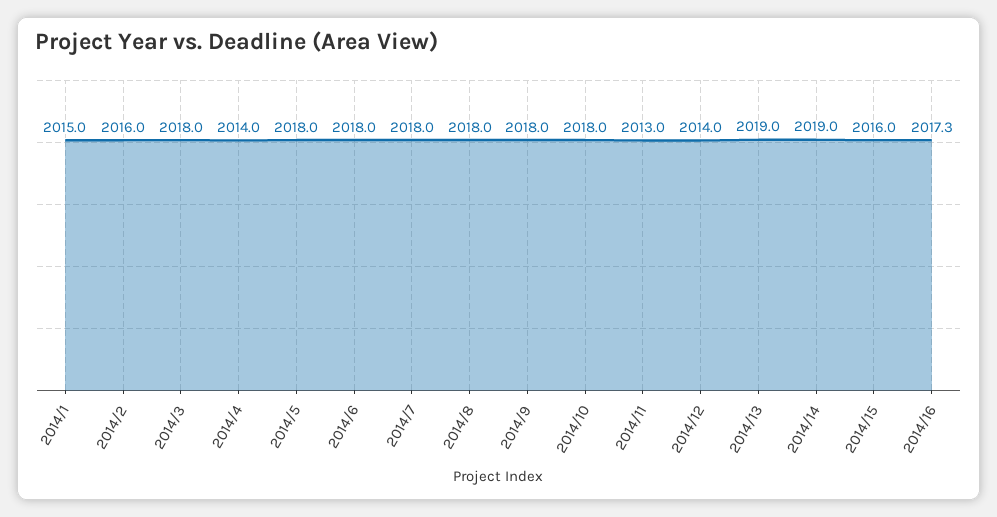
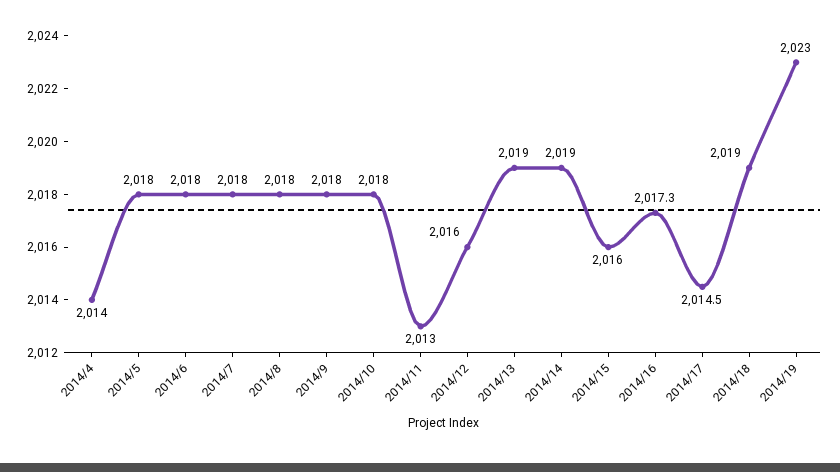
2014/1: 2015 -> none
2014/2: 2016 -> none
2014/3: 2018 -> none
2014/12: 2014 -> 2016
2014/17: none -> 2014.5
2014/18: none -> 2019
2014/19: none -> 2023

